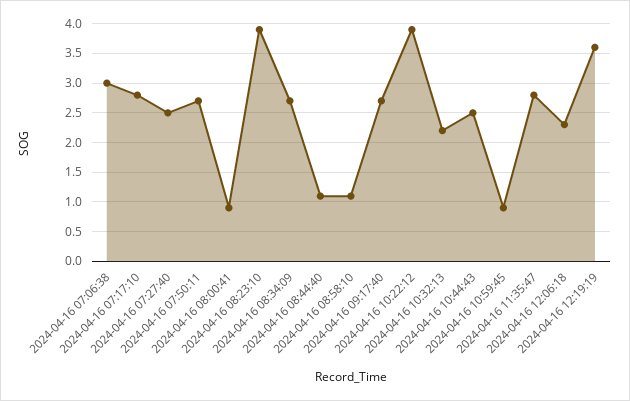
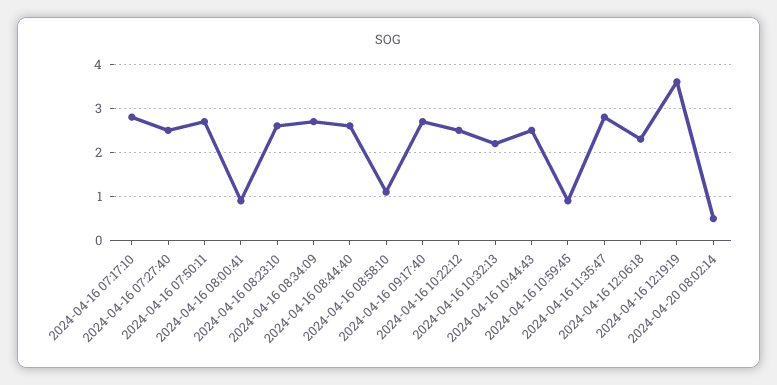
2024-04-16 07:06:38: 3 -> none
2024-04-16 08:23:10: 4 -> 2.5
2024-04-16 08:44:40: 1 -> 2.5
2024-04-16 10:22:12: 4 -> 2.5
2024-04-20 08:02:14: none -> 0.5

